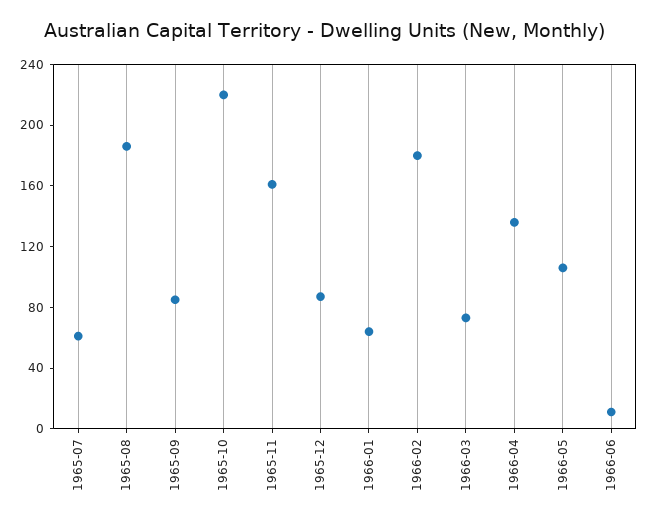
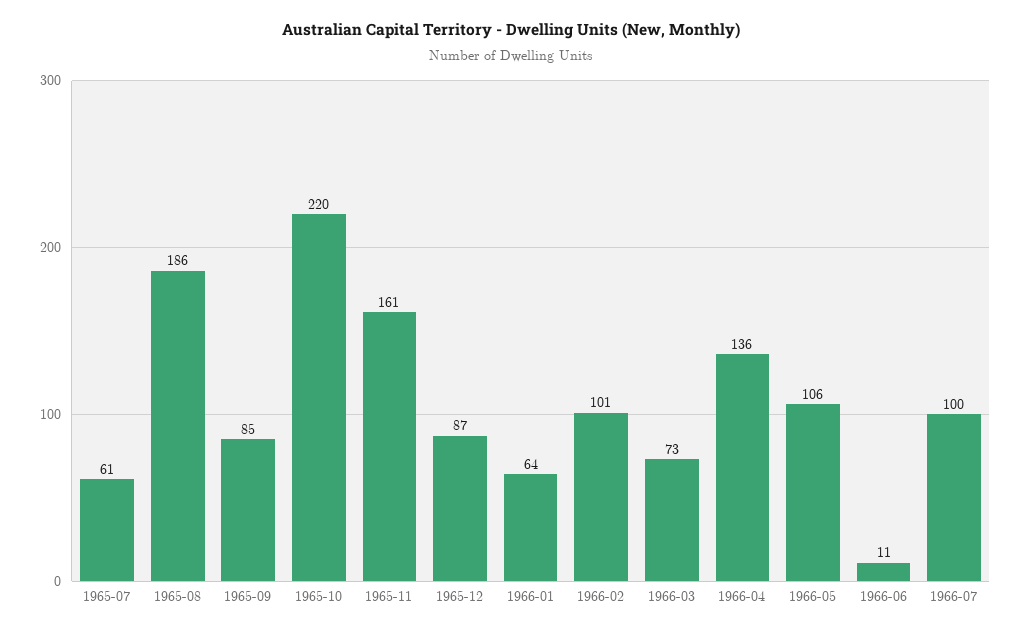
1966-02: 180 -> 101
1966-07: none -> 100

